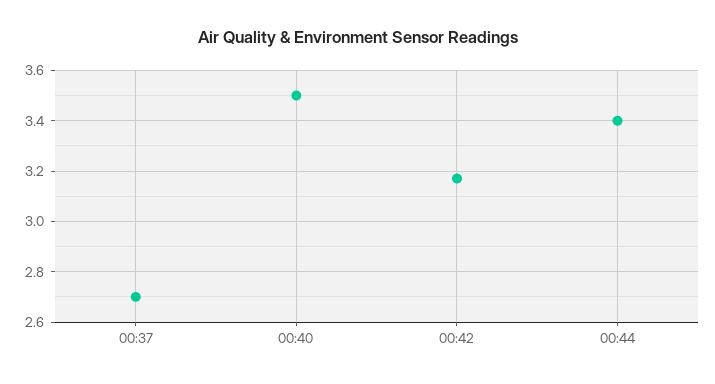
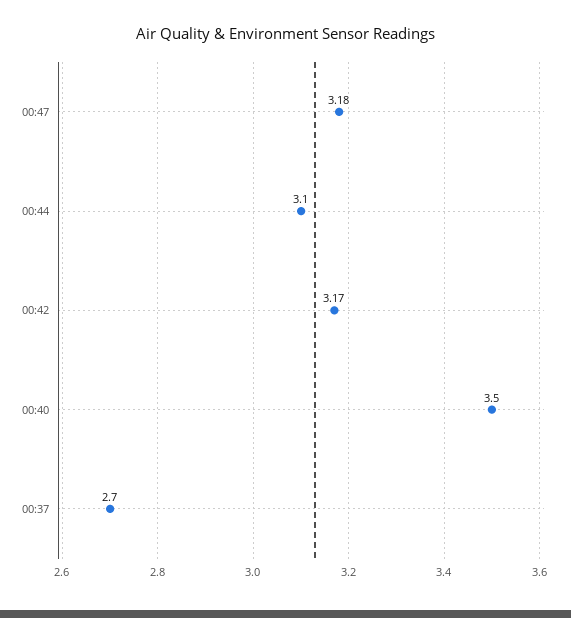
00:44: 3.4 -> 3.1
00:47: none -> 3.18

